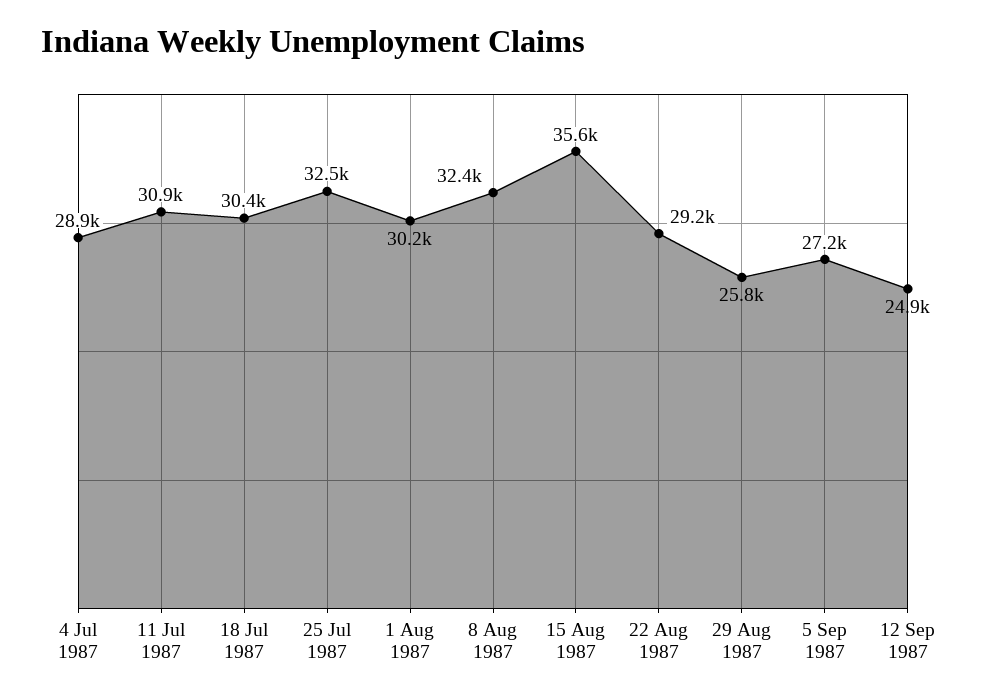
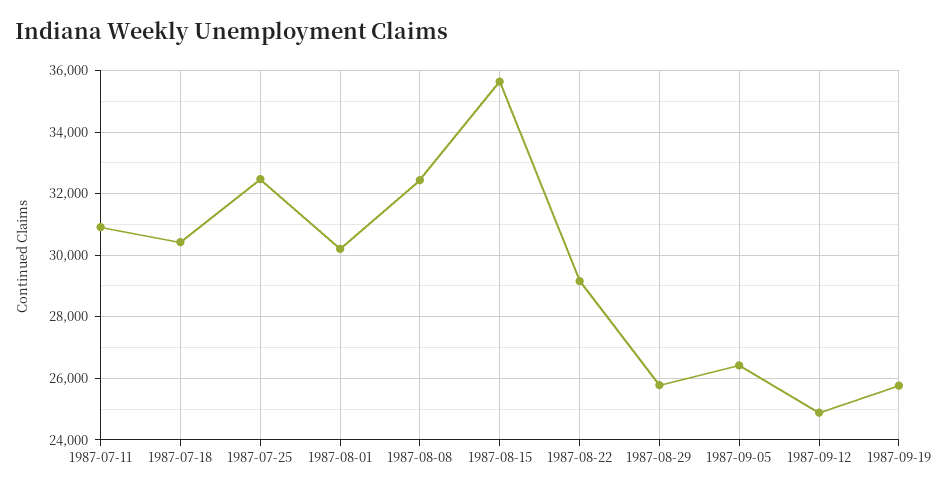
4 Jul 1987: 28900 -> none
5 Sep 1987: 27200 -> 26400
1987-09-19: none -> 25800

